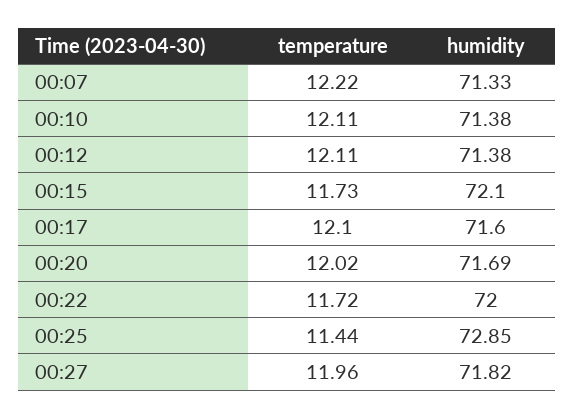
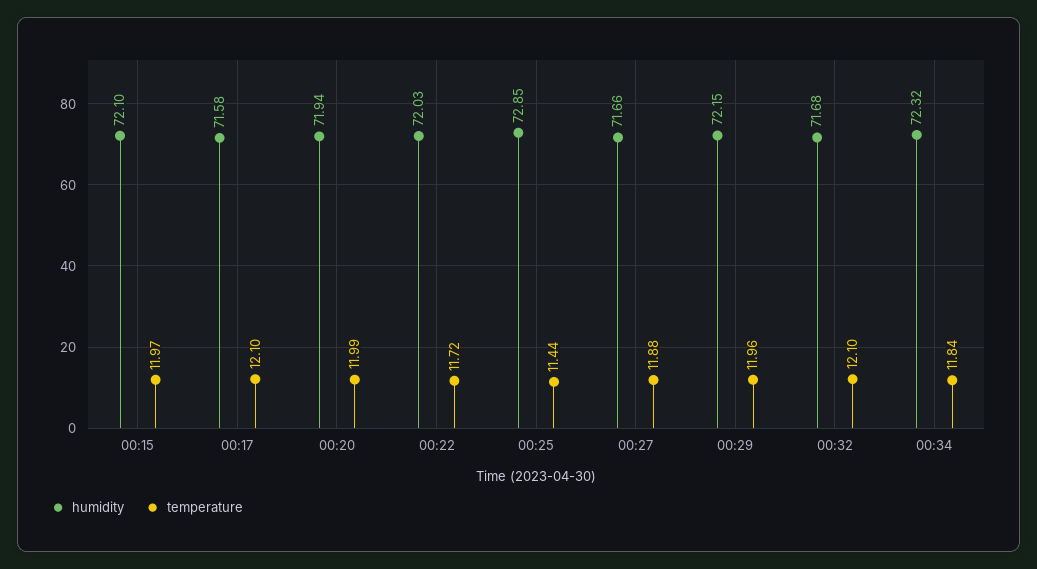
temperature, 00:07: 12.22 -> none
humidity, 00:07: 71.33 -> none
temperature, 00:10: 12.11 -> none
humidity, 00:10: 71.38 -> none
temperature, 00:12: 12.11 -> none
humidity, 00:12: 71.38 -> none
temperature, 00:15: 11.73 -> 11.97
humidity, 00:17: 71.6 -> 71.58
temperature, 00:20: 12.02 -> 11.99
humidity, 00:20: 71.69 -> 71.94
humidity, 00:22: 72 -> 72.03
temperature, 00:27: 11.96 -> 11.88
humidity, 00:27: 71.82 -> 71.66
humidity, 00:29: none -> 72.15
temperature, 00:29: none -> 11.96
humidity, 00:32: none -> 71.68
temperature, 00:32: none -> 12.1
humidity, 00:34: none -> 72.32
temperature, 00:34: none -> 11.84

